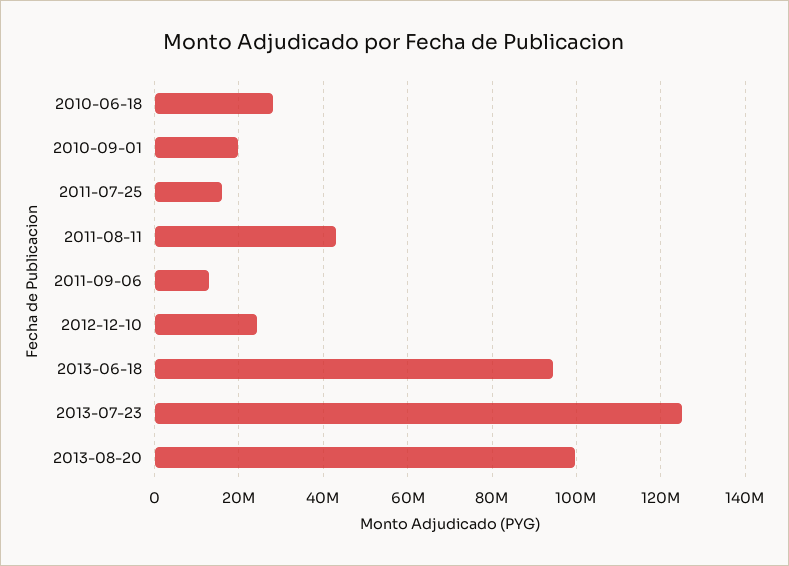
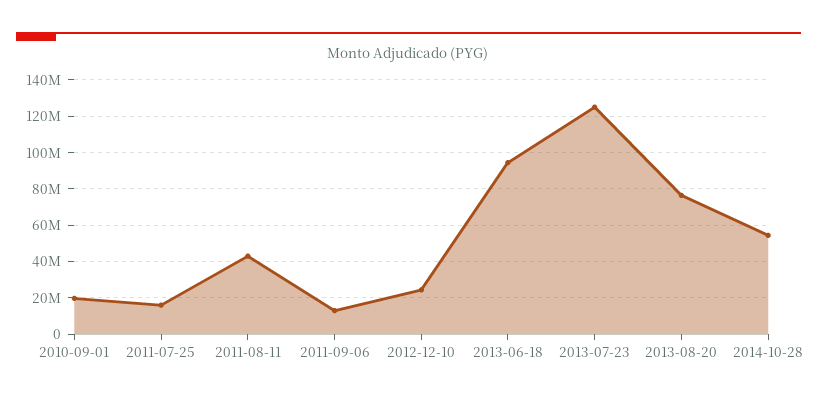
2010-06-18: 28000000 -> none
2013-08-20: 100000000 -> 75000000
2014-10-28: none -> 55000000

